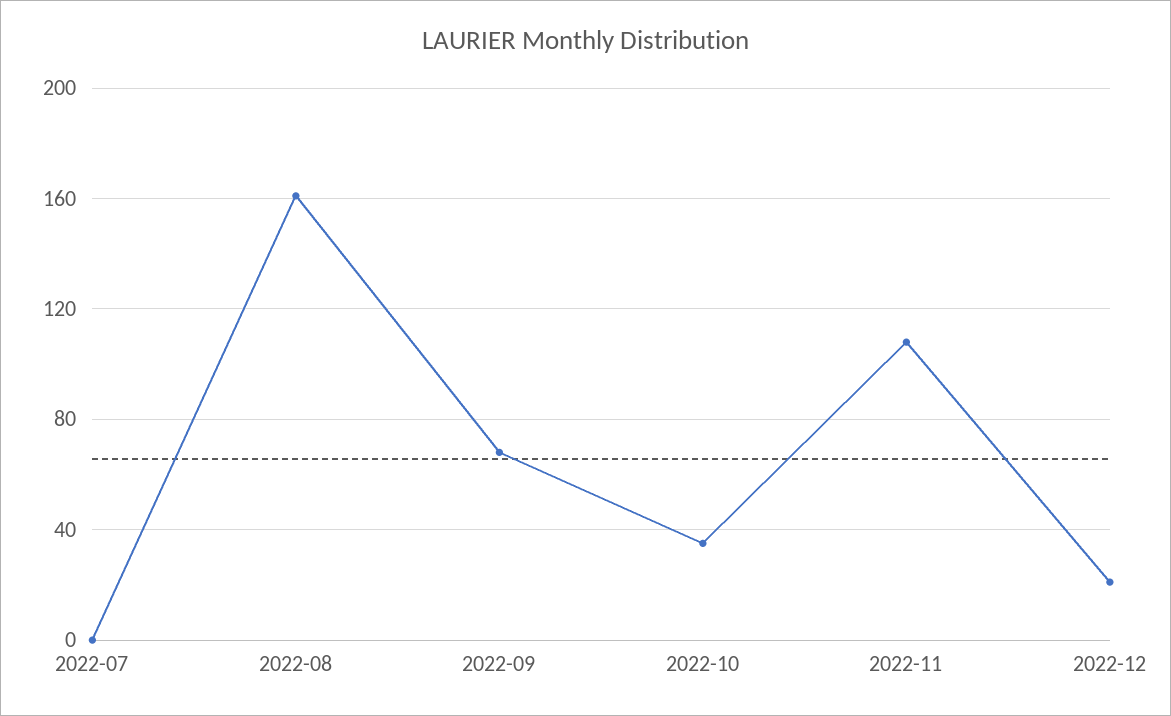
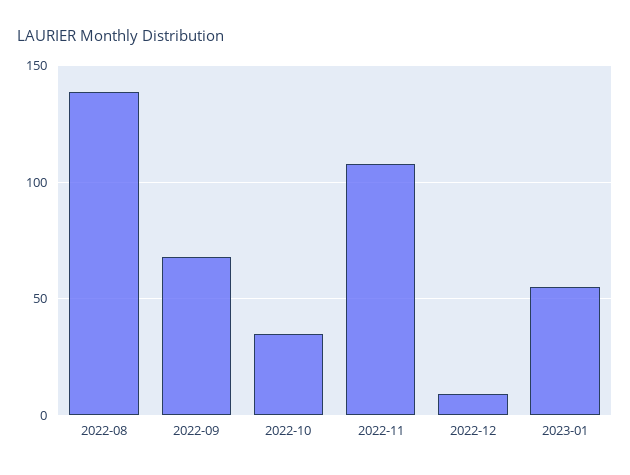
2022-07: 0 -> none
2022-08: 160 -> 140
2022-12: 20 -> 10
2023-01: none -> 55

